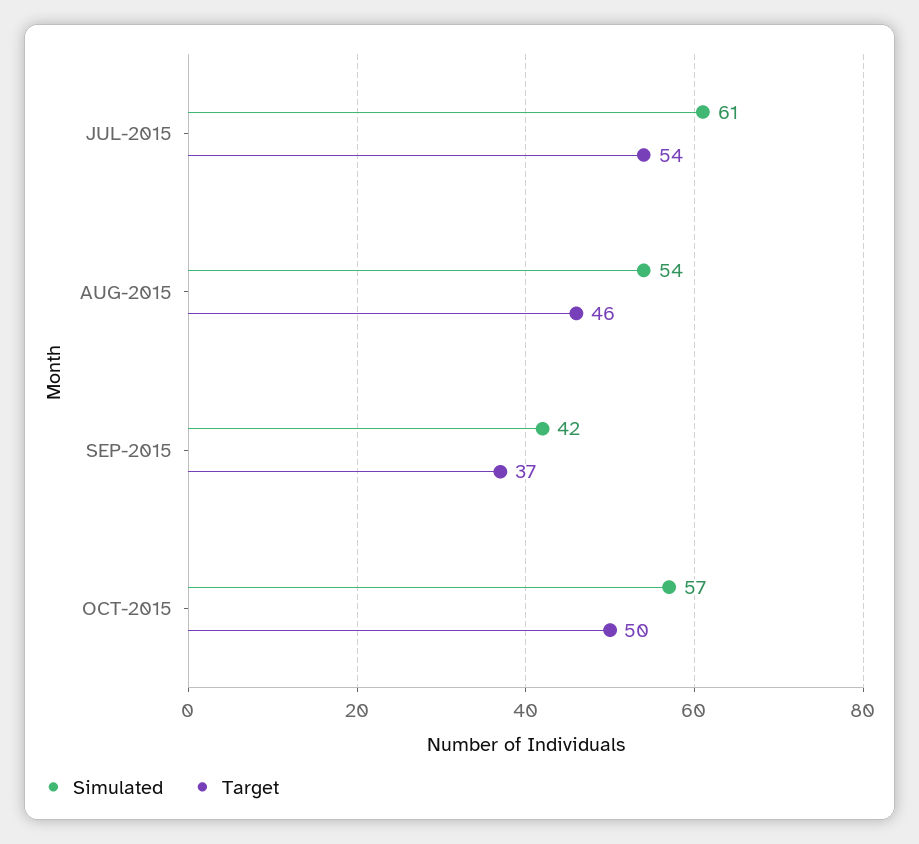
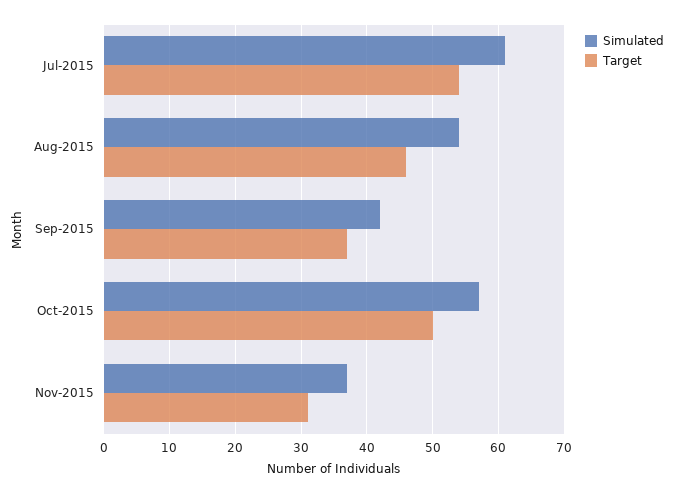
Simulated, Nov-2015: none -> 37
Target, Nov-2015: none -> 31

